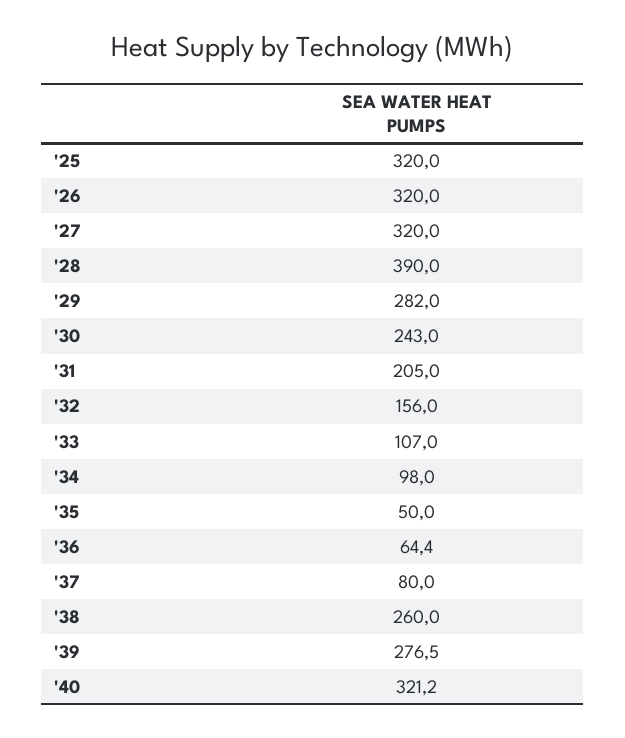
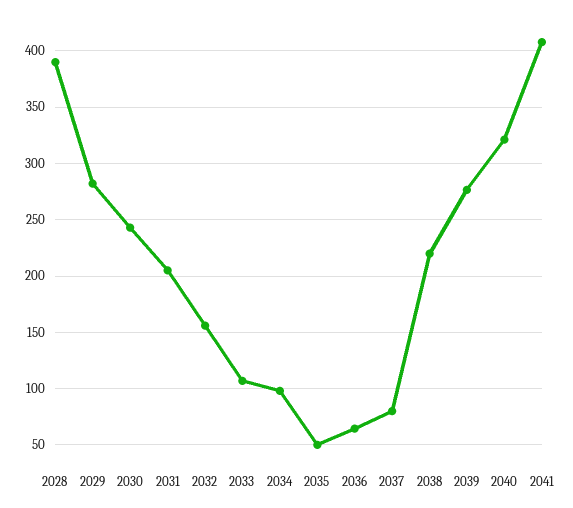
'25: 320 -> none
'26: 320 -> none
'27: 320 -> none
'38: 260 -> 220
2041: none -> 410

